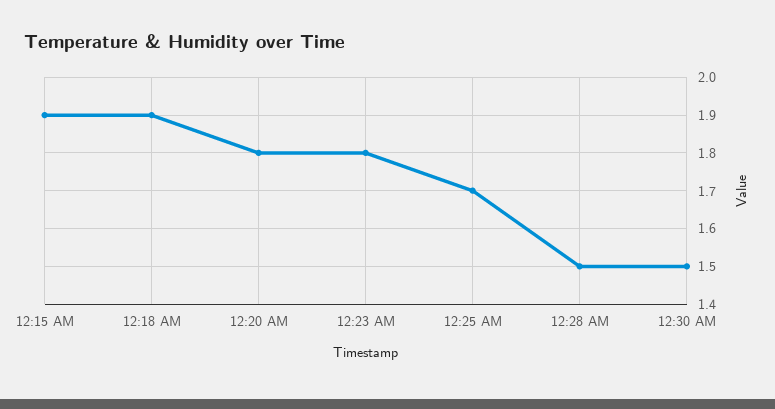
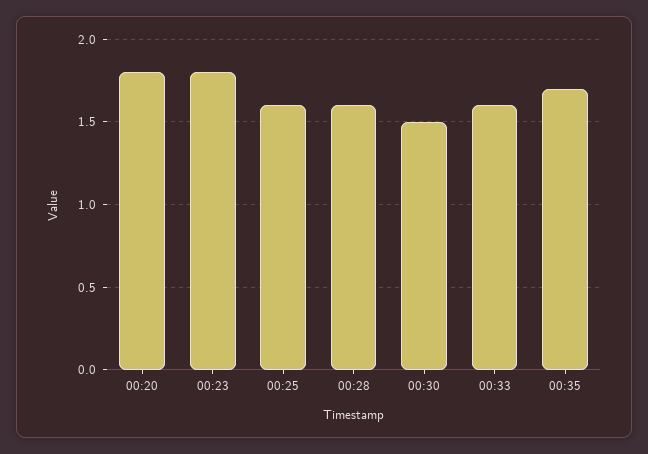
12:15 AM: 1.9 -> none
12:18 AM: 1.9 -> none
12:25 AM: 1.7 -> 1.6
12:28 AM: 1.5 -> 1.6
00:33: none -> 1.6
00:35: none -> 1.7

